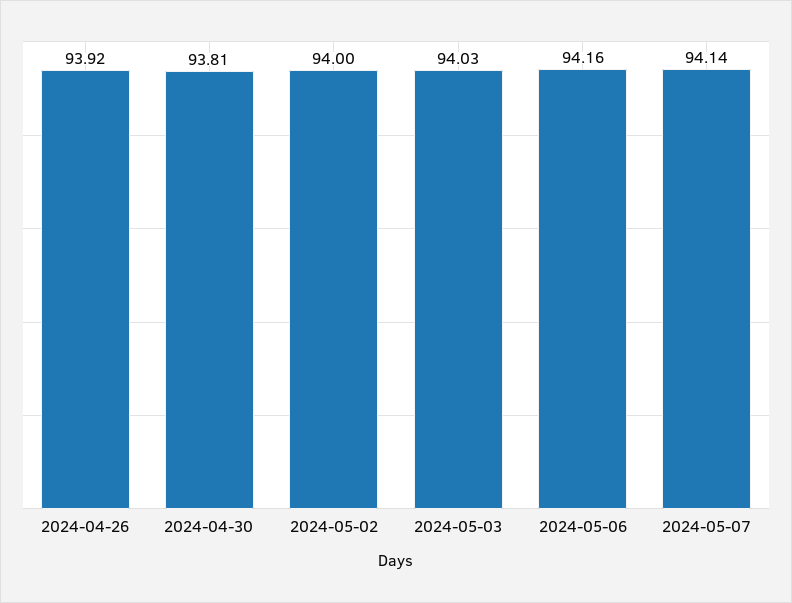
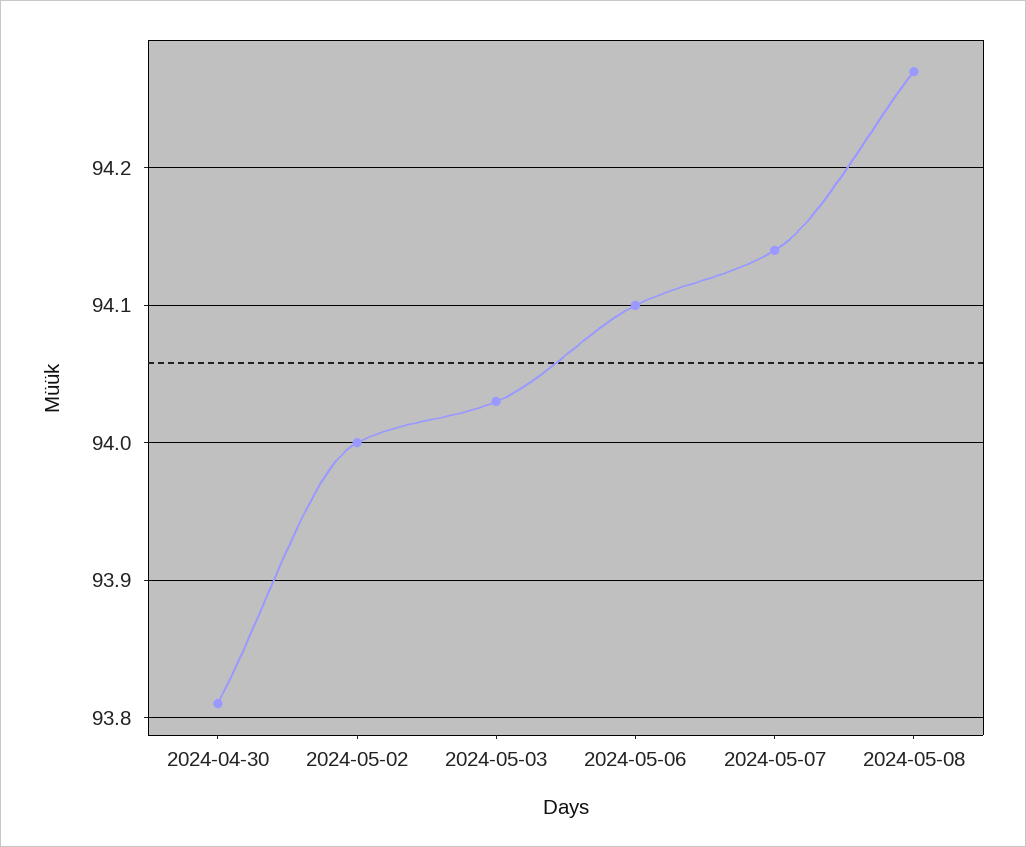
2024-04-26: 93.92 -> none
2024-05-06: 94.16 -> 94.1
2024-05-08: none -> 94.27

